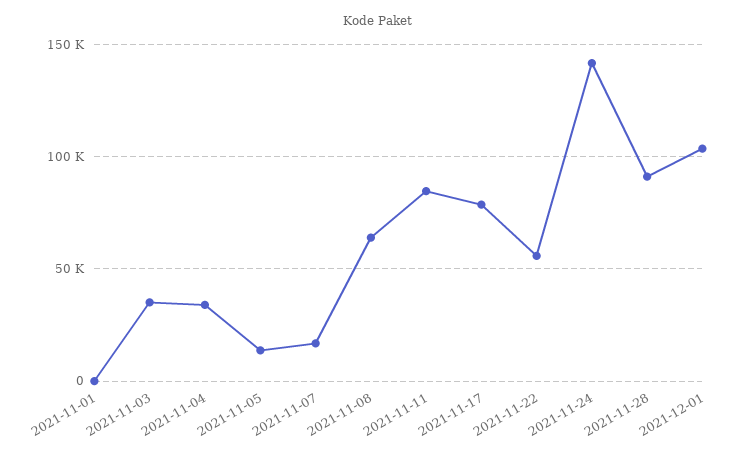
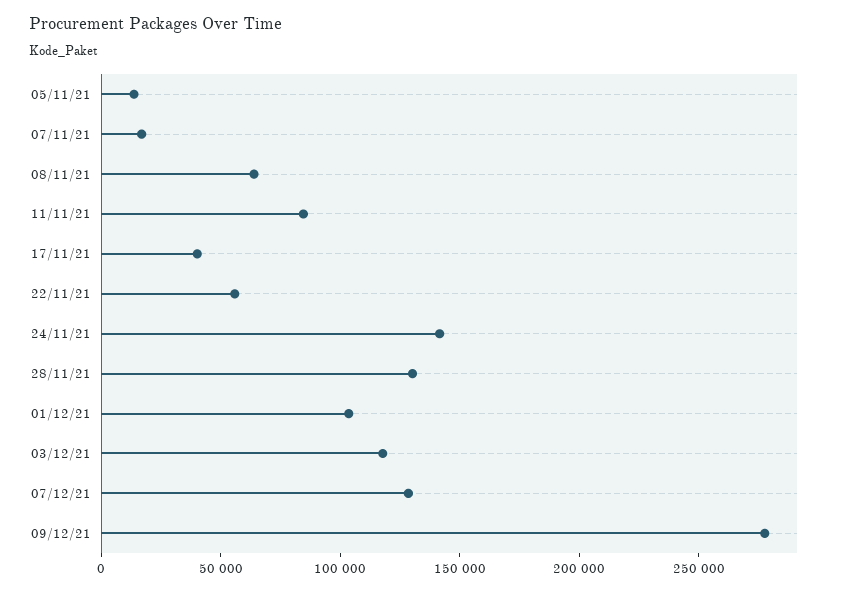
2021-11-01: 0 -> none
2021-11-03: 35000 -> none
2021-11-04: 35000 -> none
2021-11-17: 80000 -> 40000
2021-11-28: 90000 -> 130000
03/12/21: none -> 120000
07/12/21: none -> 130000
09/12/21: none -> 280000

